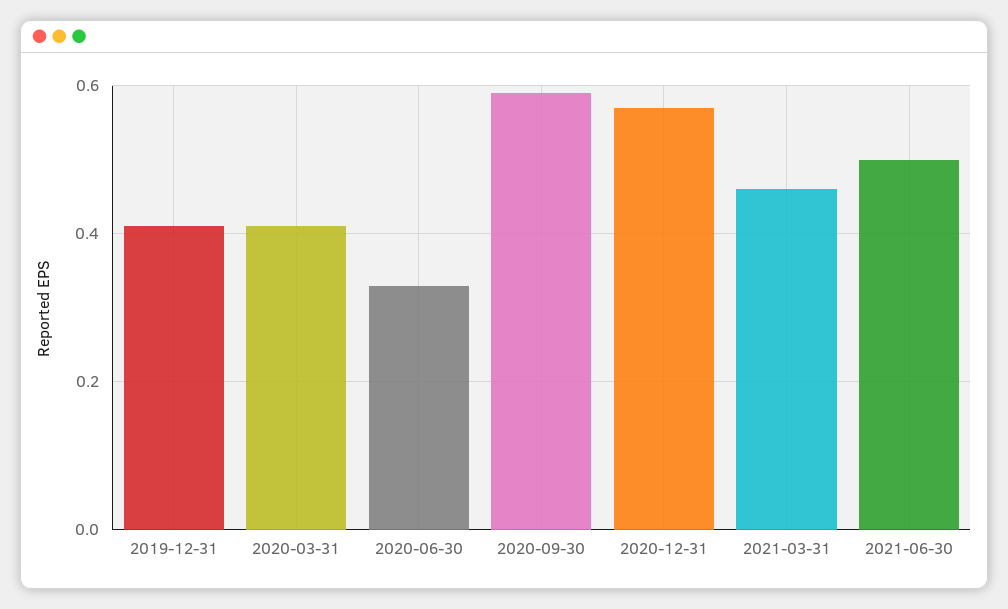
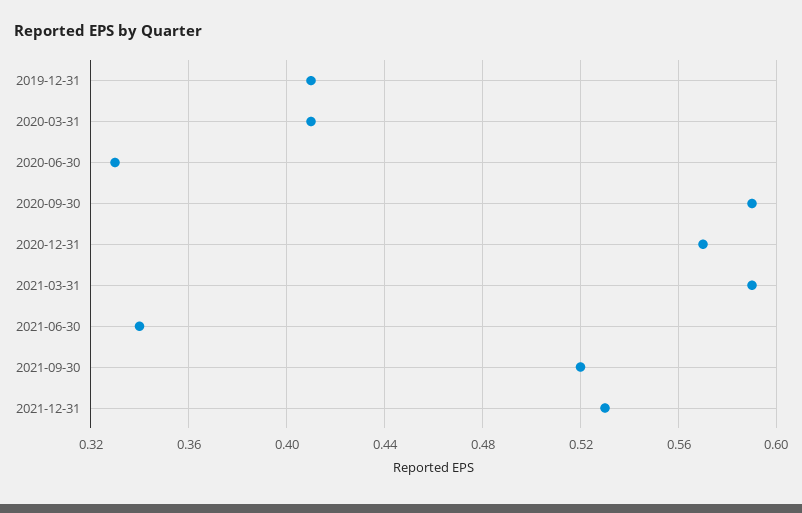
2021-03-31: 0.45 -> 0.59
2021-06-30: 0.5 -> 0.34
2021-09-30: none -> 0.52
2021-12-31: none -> 0.53

